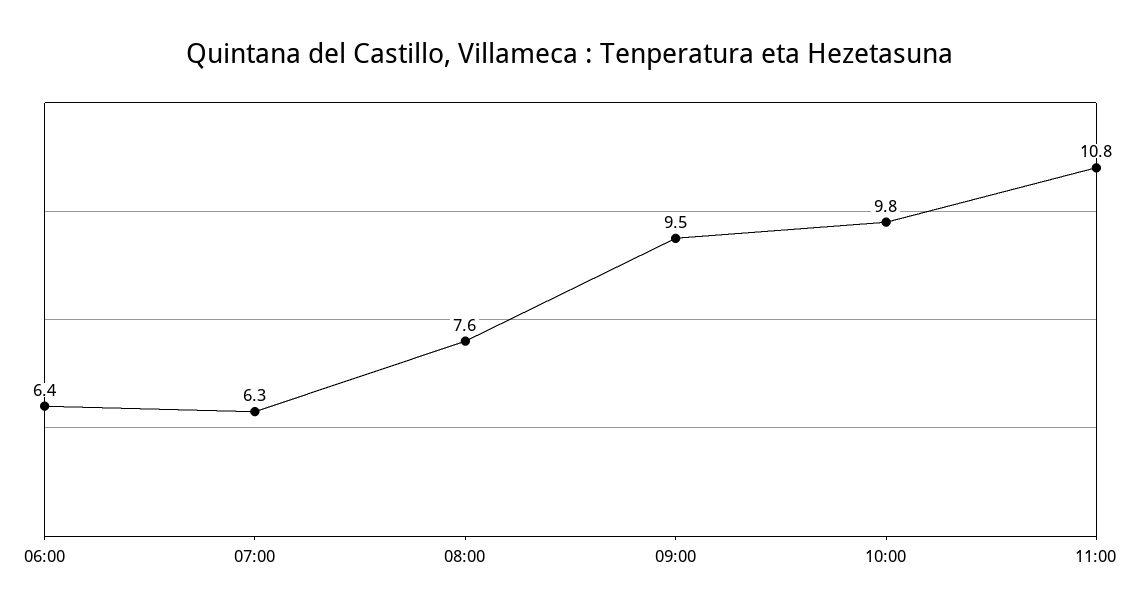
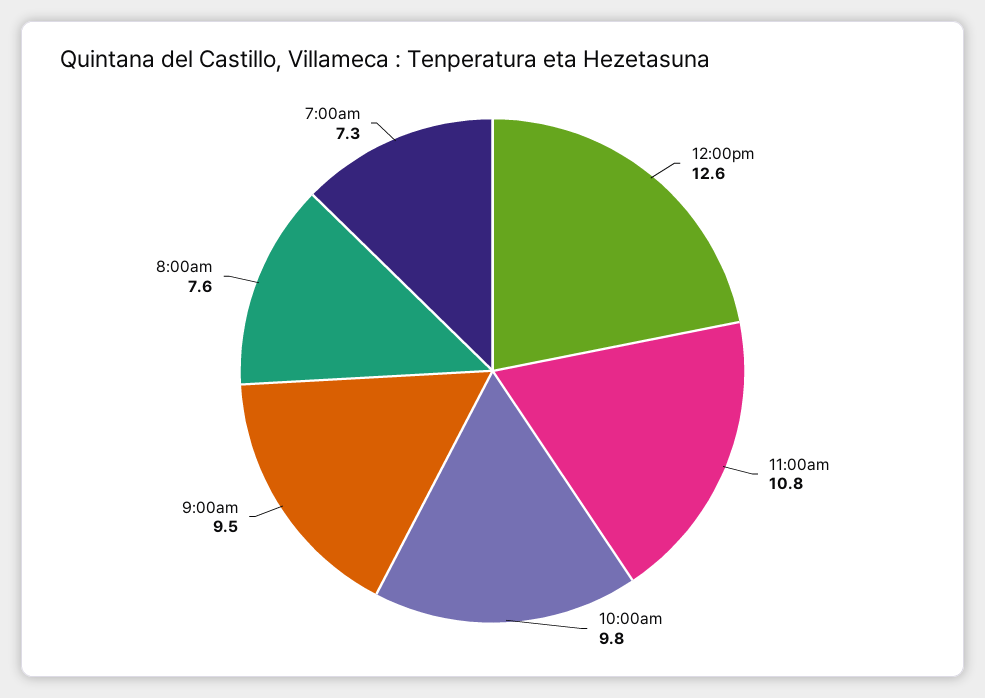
06:00: 6.4 -> none
07:00: 6.3 -> 7.3
12:00pm: none -> 12.6

